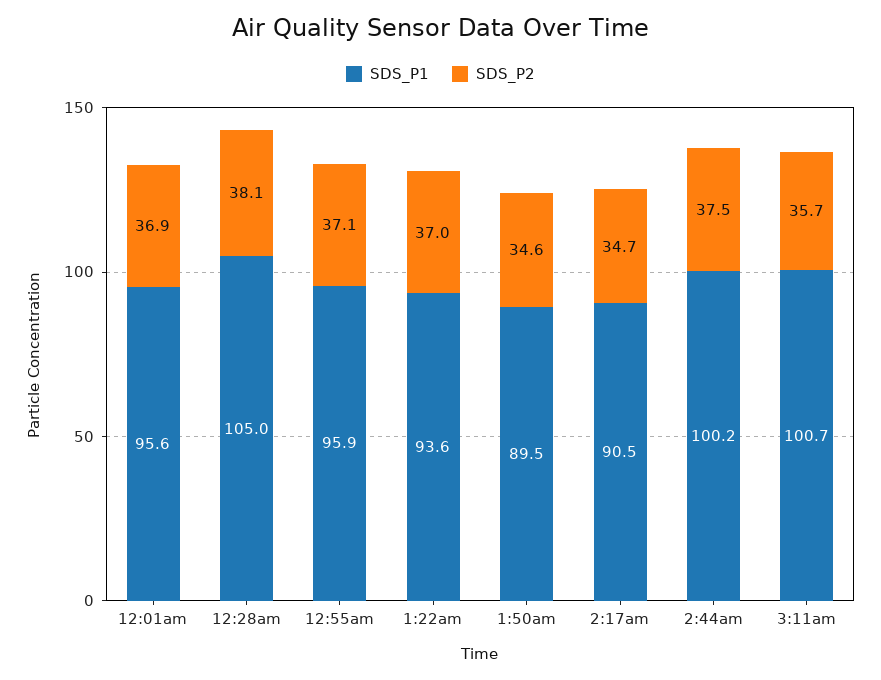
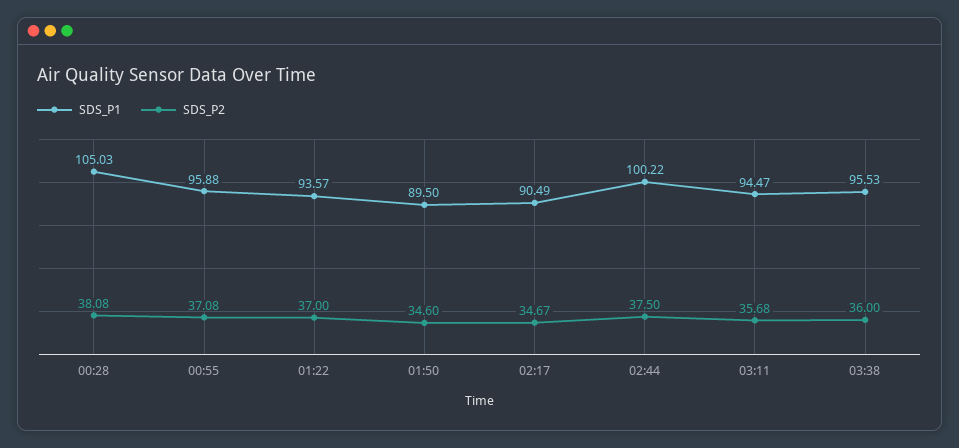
SDS_P1, 12:01am: 95.6 -> none
SDS_P2, 12:01am: 36.9 -> none
SDS_P1, 3:11am: 100.7 -> 94.47
SDS_P1, 03:38: none -> 95.53
SDS_P2, 03:38: none -> 36

